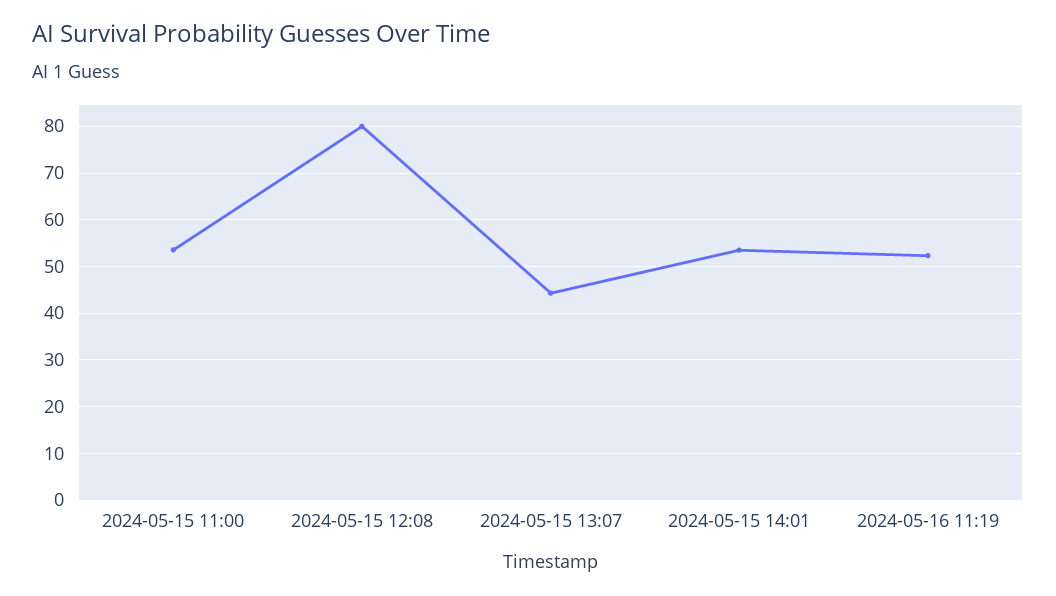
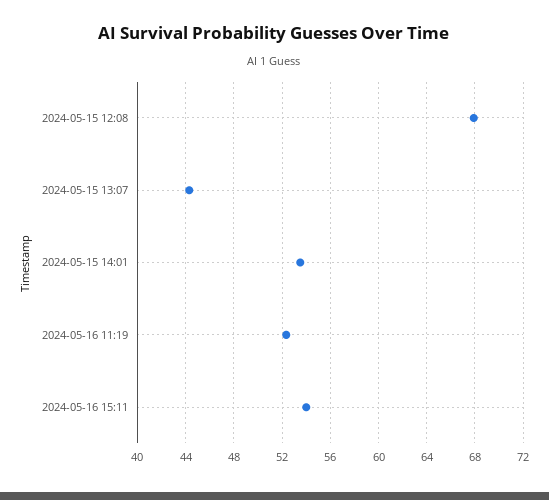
2024-05-15 11:00: 54 -> none
2024-05-15 12:08: 80 -> 68
2024-05-16 15:11: none -> 54

